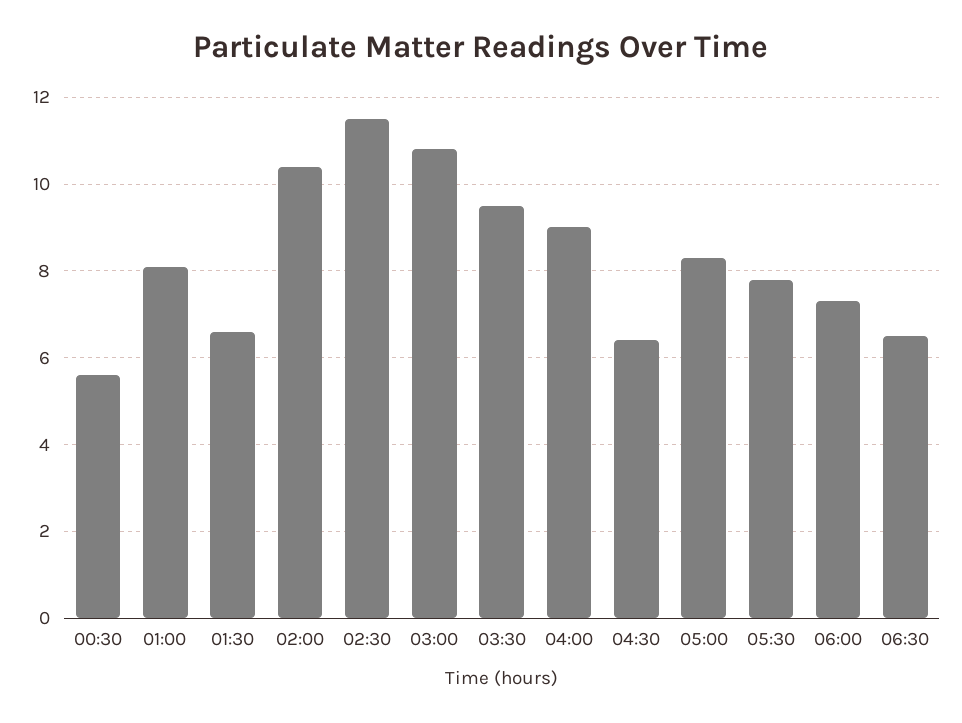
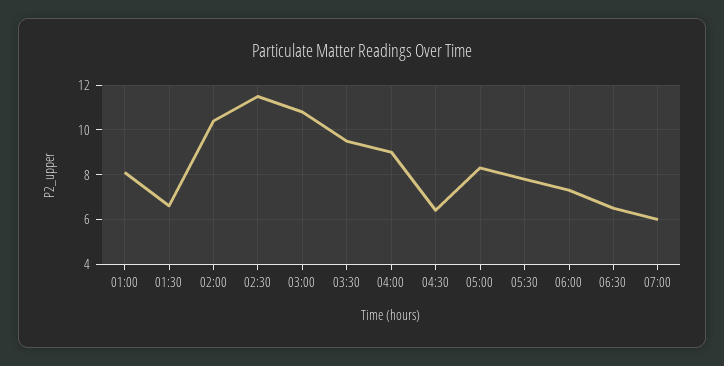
00:30: 5.5 -> none
07:00: none -> 6

